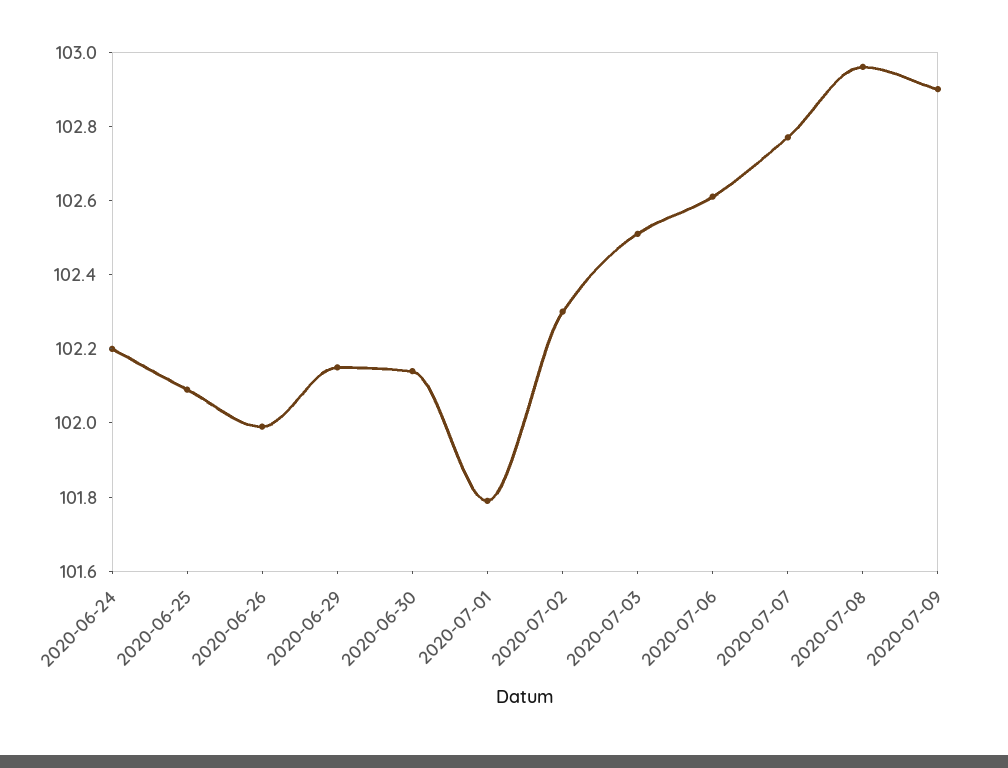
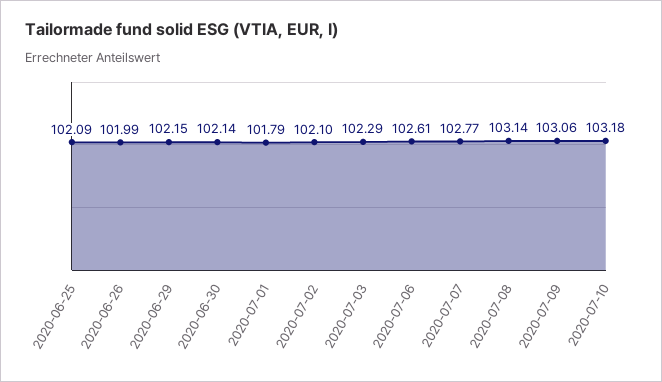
2020-06-24: 102.2 -> none
2020-07-02: 102.3 -> 102.1
2020-07-03: 102.5 -> 102.29
2020-07-08: 102.95 -> 103.14
2020-07-09: 102.9 -> 103.06
2020-07-10: none -> 103.18

